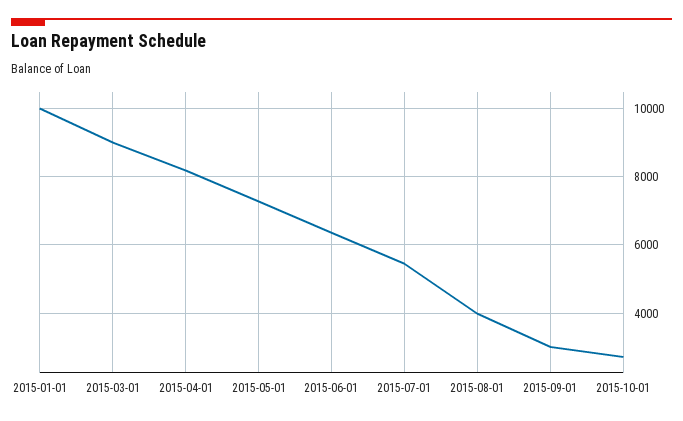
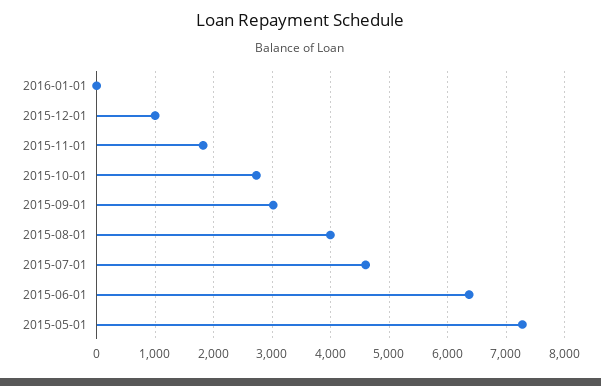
2015-01-01: 10000 -> none
2015-03-01: 9000 -> none
2015-04-01: 8200 -> none
2015-07-01: 5400 -> 4600
2016-01-01: none -> 0
2015-12-01: none -> 1000
2015-11-01: none -> 1800

